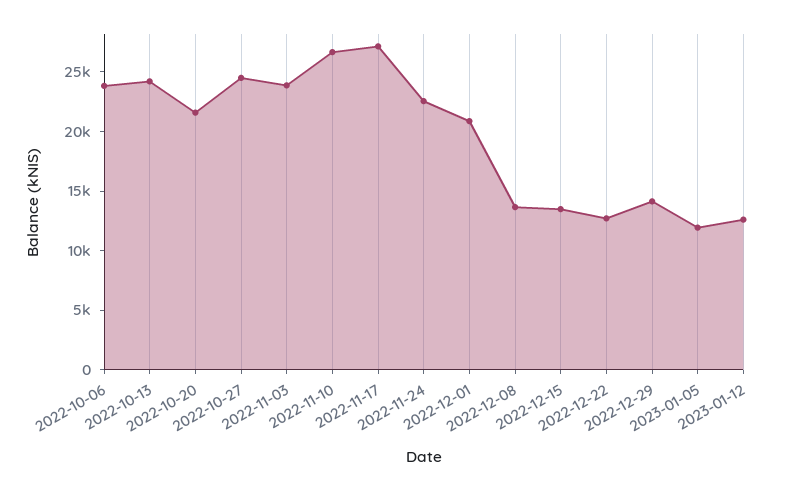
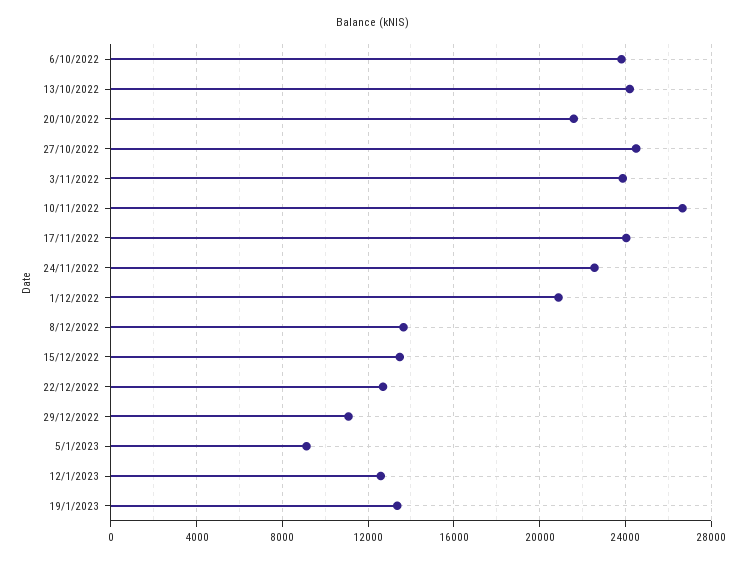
2022-11-17: 27000 -> 24000
2022-12-29: 14000 -> 11000
2023-01-05: 12000 -> 9000
19/1/2023: none -> 13500

